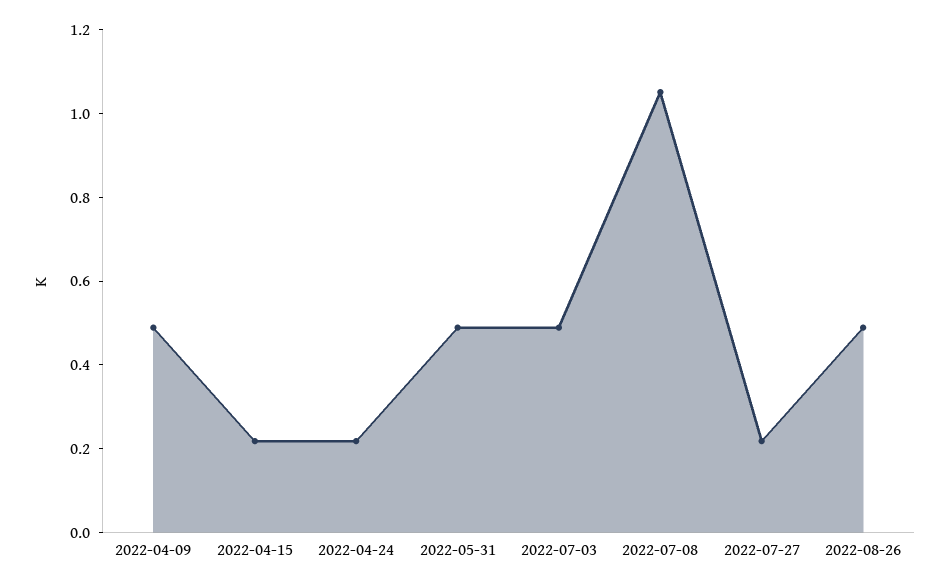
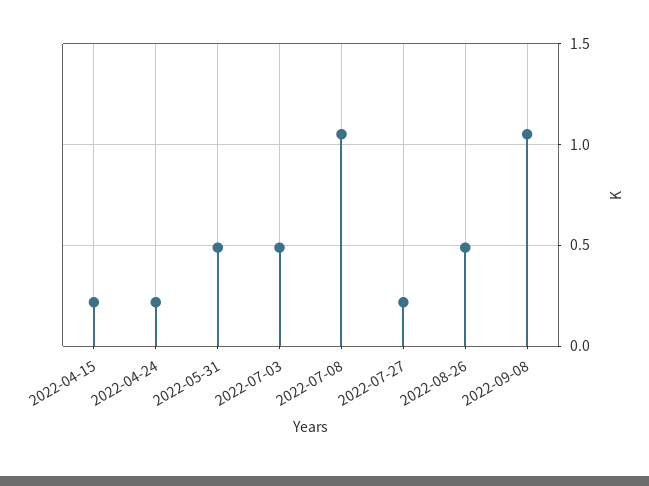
2022-04-09: 0.5 -> none
2022-09-08: none -> 1.05

